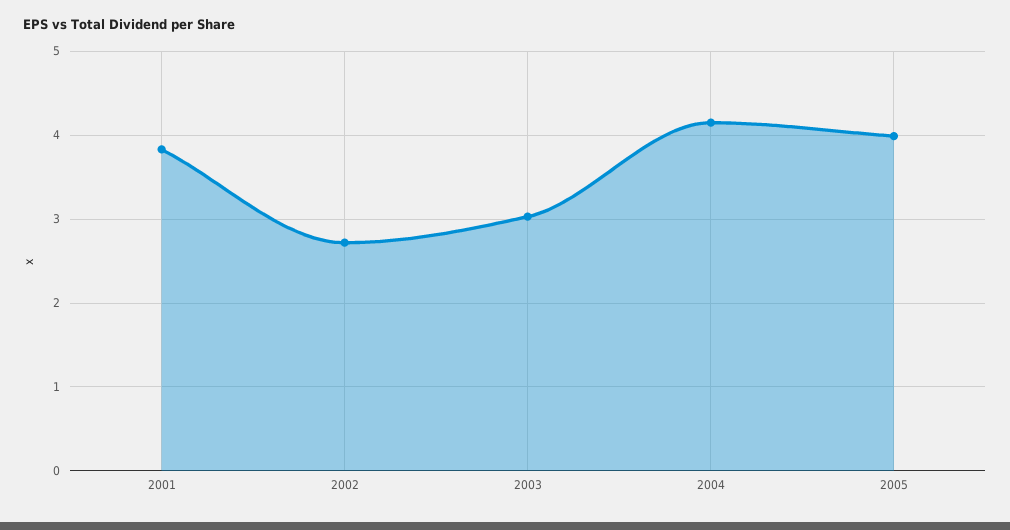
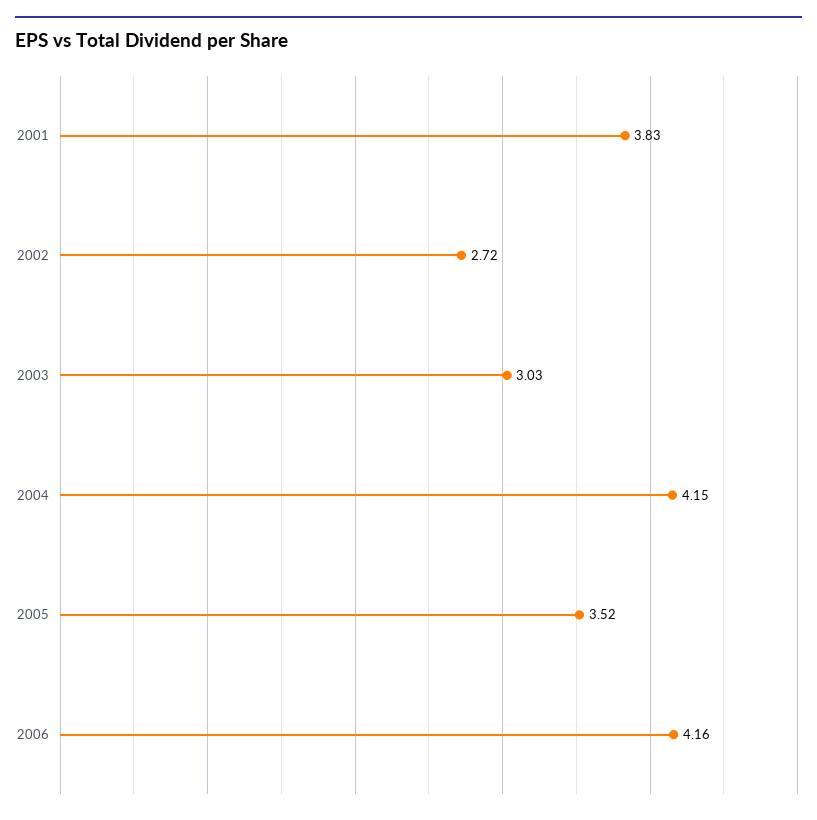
2005: 4 -> 3.52
2006: none -> 4.16

